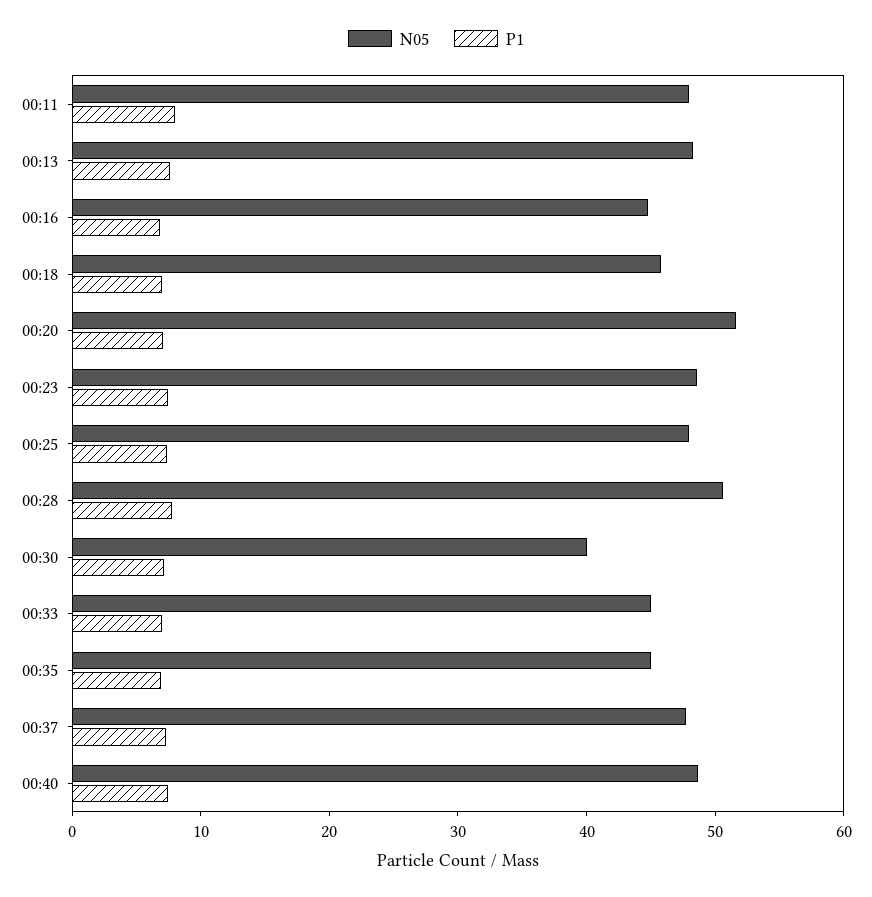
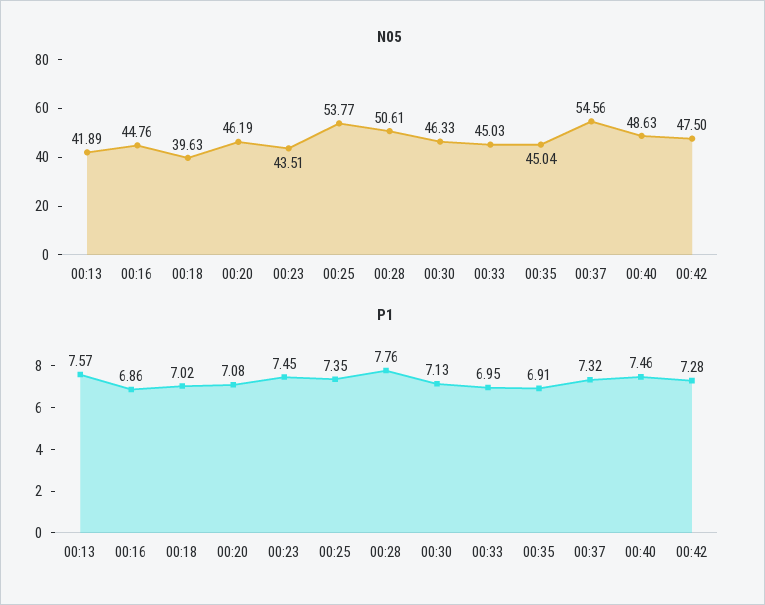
N05, 00:11: 48 -> none
P1, 00:11: 8 -> none
N05, 00:13: 48 -> 41.89
N05, 00:18: 46 -> 39.63
N05, 00:20: 52 -> 46.19
N05, 00:23: 48 -> 43.51
N05, 00:25: 48 -> 53.77
N05, 00:30: 40 -> 46.33
N05, 00:37: 48 -> 54.56
N05, 00:42: none -> 47.5
P1, 00:42: none -> 7.28

